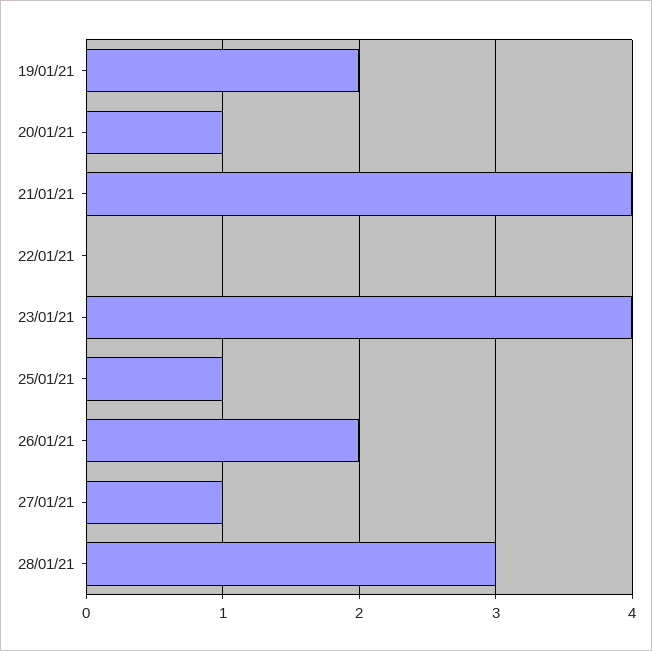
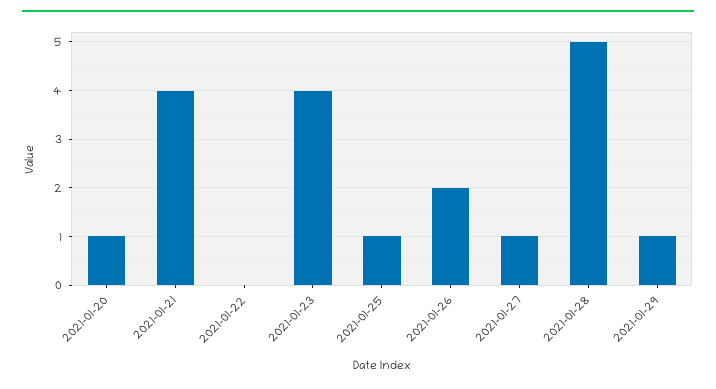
19/01/21: 2 -> none
28/01/21: 3 -> 5
2021-01-29: none -> 1

